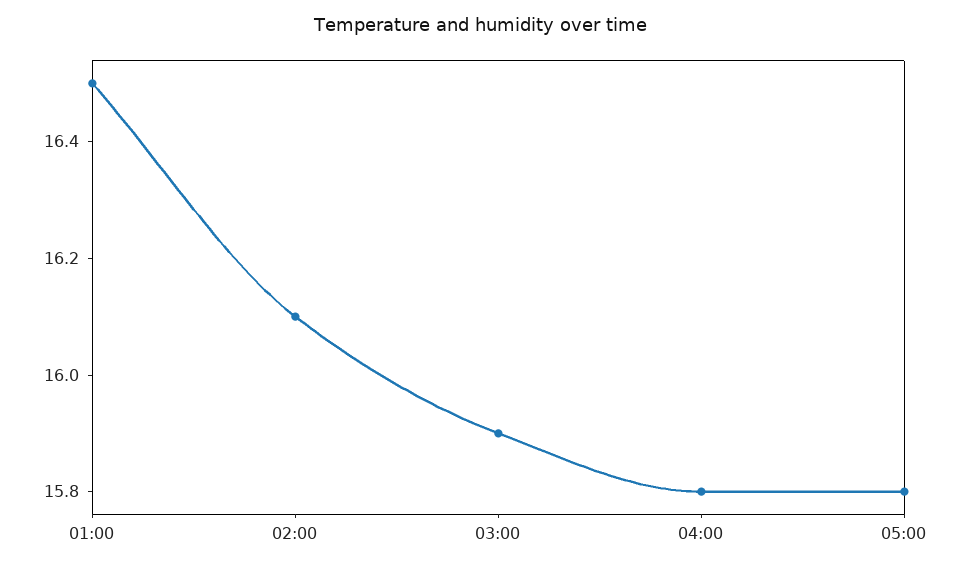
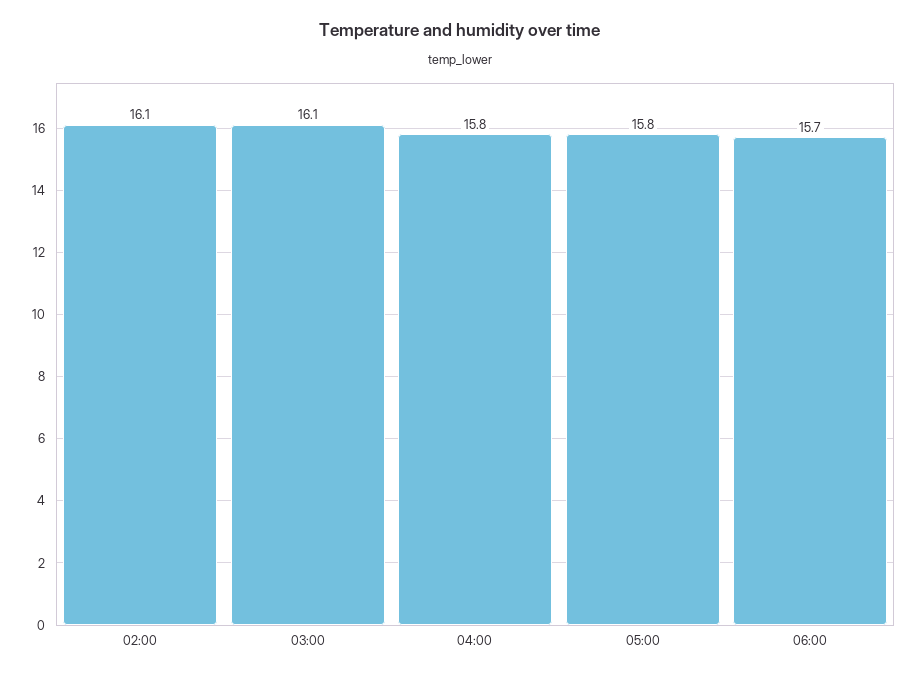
01:00: 16.5 -> none
03:00: 15.9 -> 16.1
06:00: none -> 15.7

